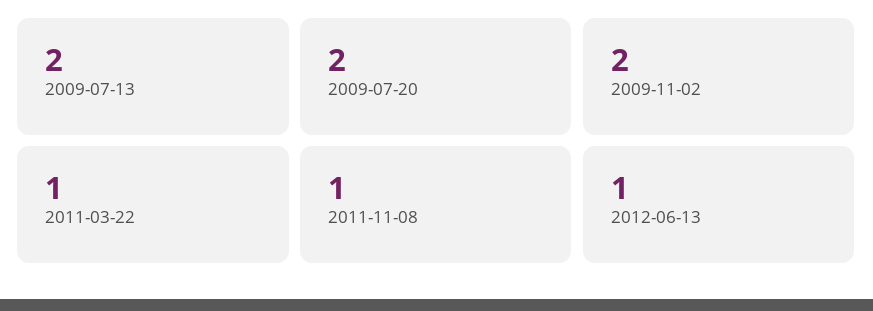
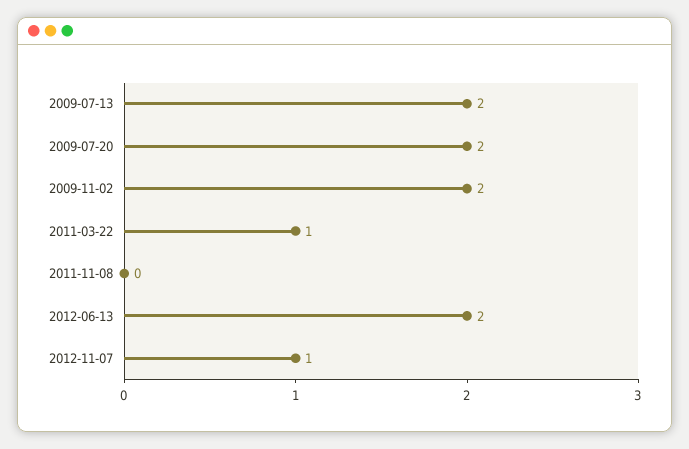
2011-11-08: 1 -> 0
2012-06-13: 1 -> 2
2012-11-07: none -> 1

